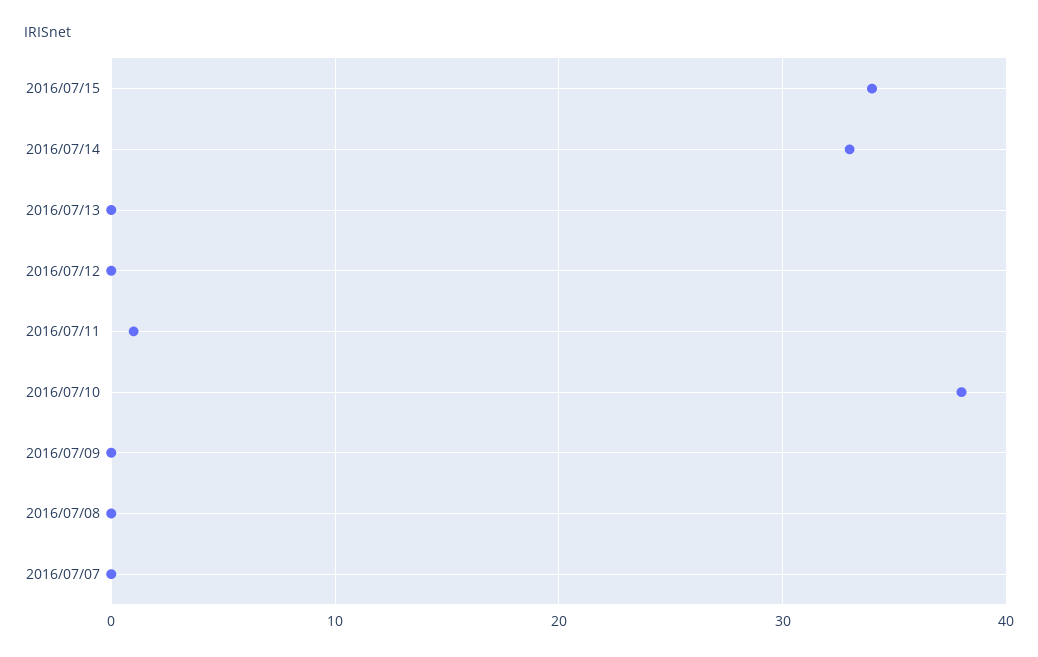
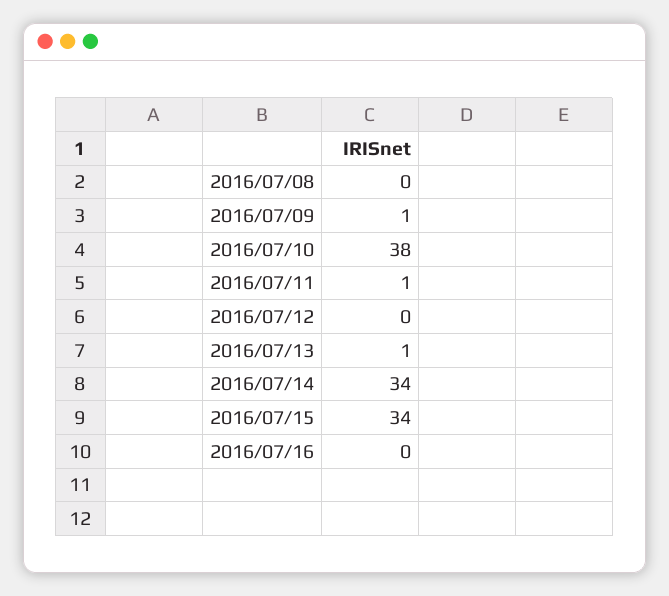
2016/07/14: 33 -> 34
2016/07/13: 0 -> 1
2016/07/09: 0 -> 1
2016/07/07: 0 -> none
2016/07/16: none -> 0

